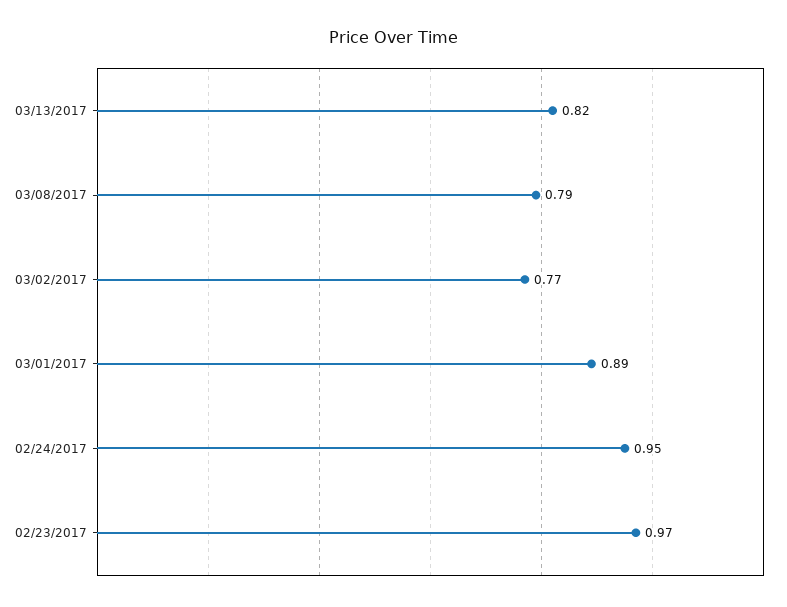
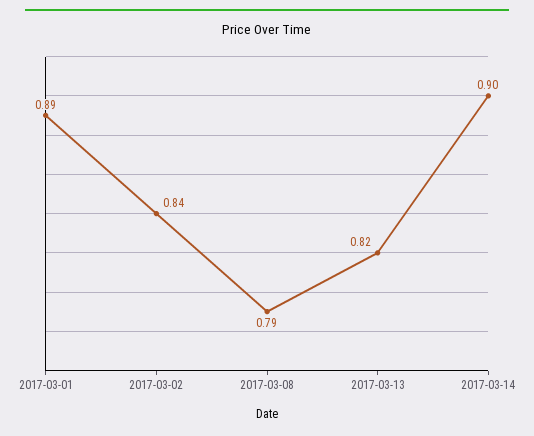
03/02/2017: 0.77 -> 0.84
02/24/2017: 0.95 -> none
02/23/2017: 0.97 -> none
2017-03-14: none -> 0.9

